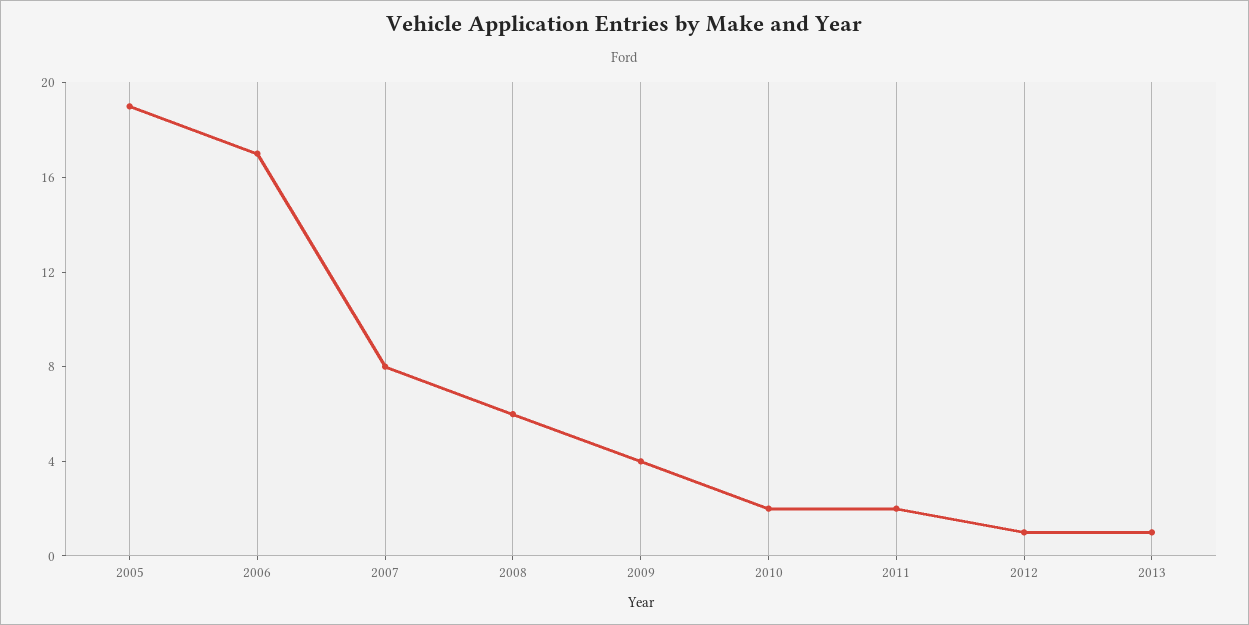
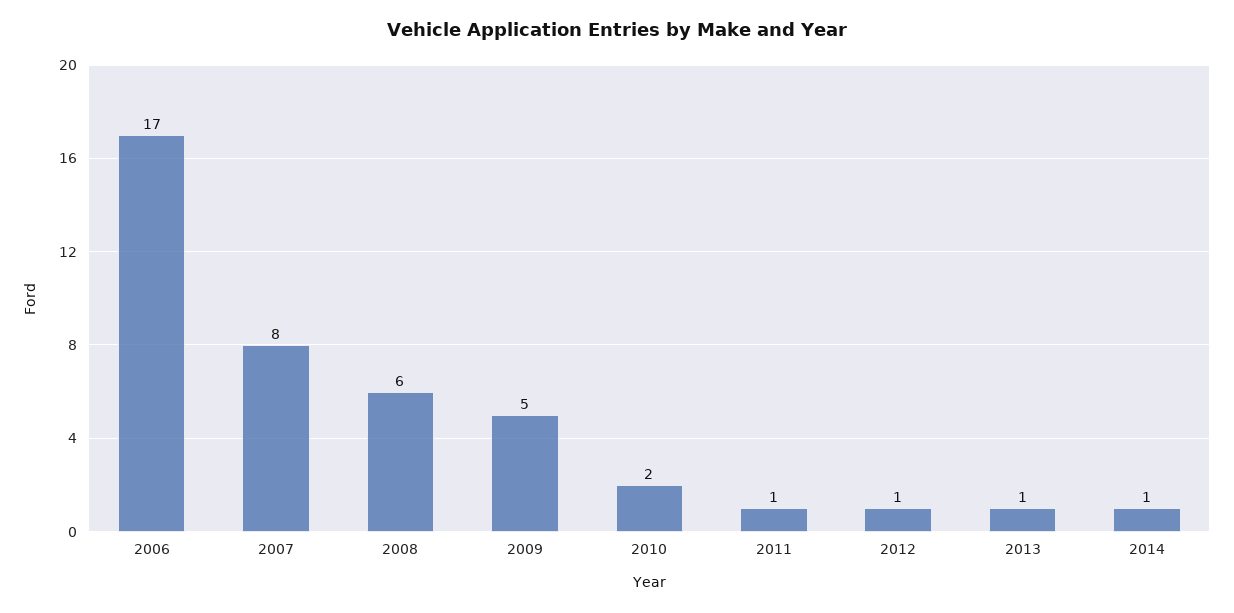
2005: 19 -> none
2009: 4 -> 5
2011: 2 -> 1
2014: none -> 1

